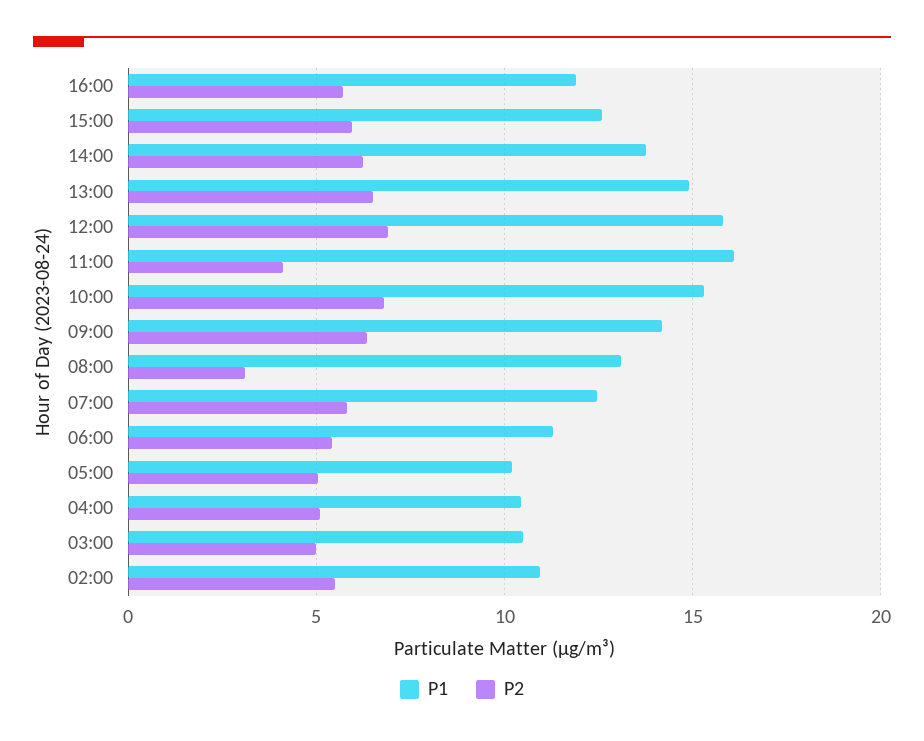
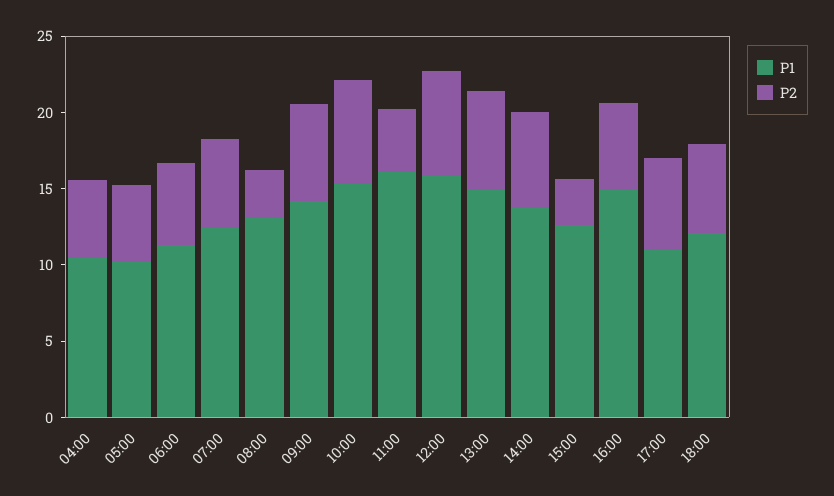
P1, 16:00: 12 -> 15
P2, 15:00: 6 -> 3
P1, 03:00: 10.5 -> none
P2, 03:00: 5 -> none
P1, 02:00: 11 -> none
P2, 02:00: 5.5 -> none
P1, 17:00: none -> 11
P2, 17:00: none -> 6
P1, 18:00: none -> 12
P2, 18:00: none -> 6

